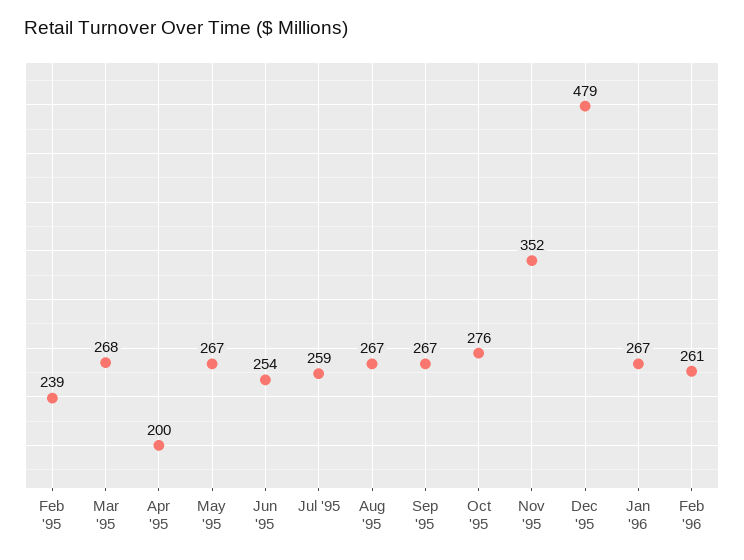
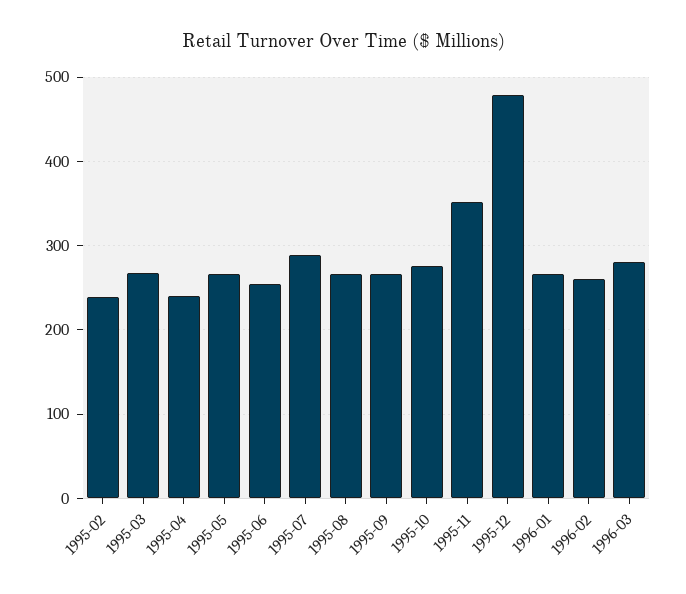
Apr '95: 200 -> 240
Jul '95: 259 -> 290
1996-03: none -> 280

